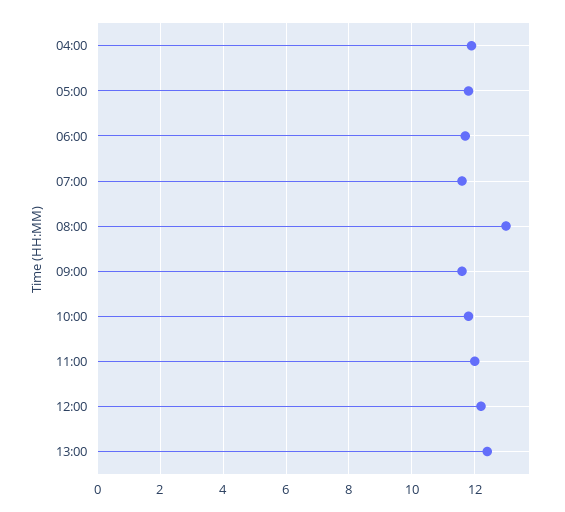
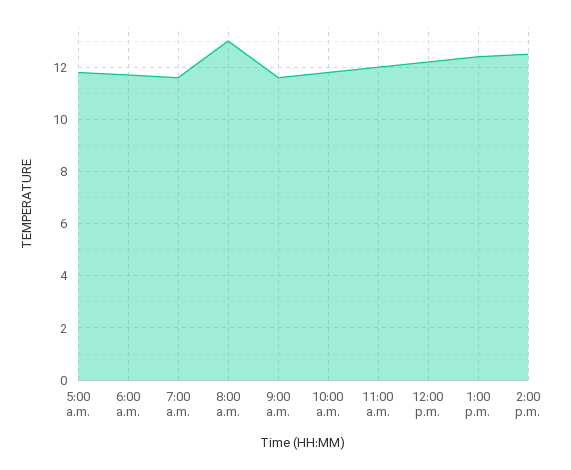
04:00: 12 -> none
2:00 p.m.: none -> 12.5

